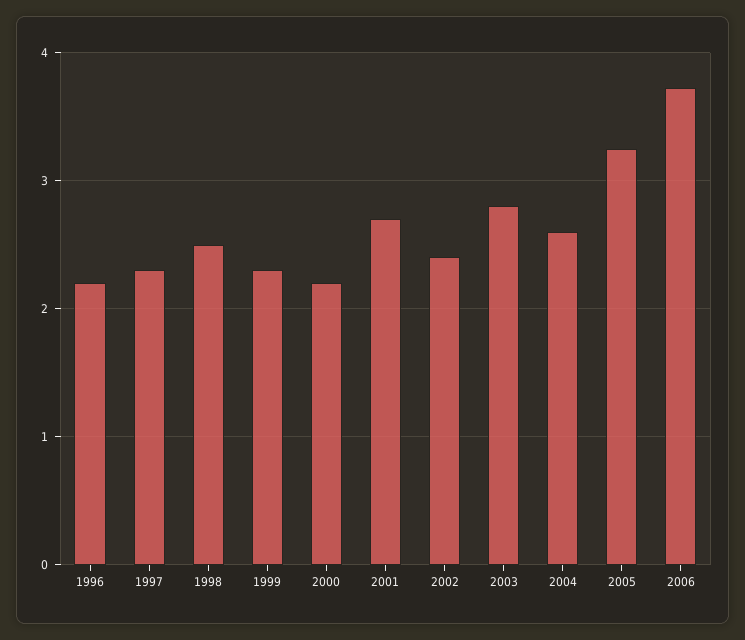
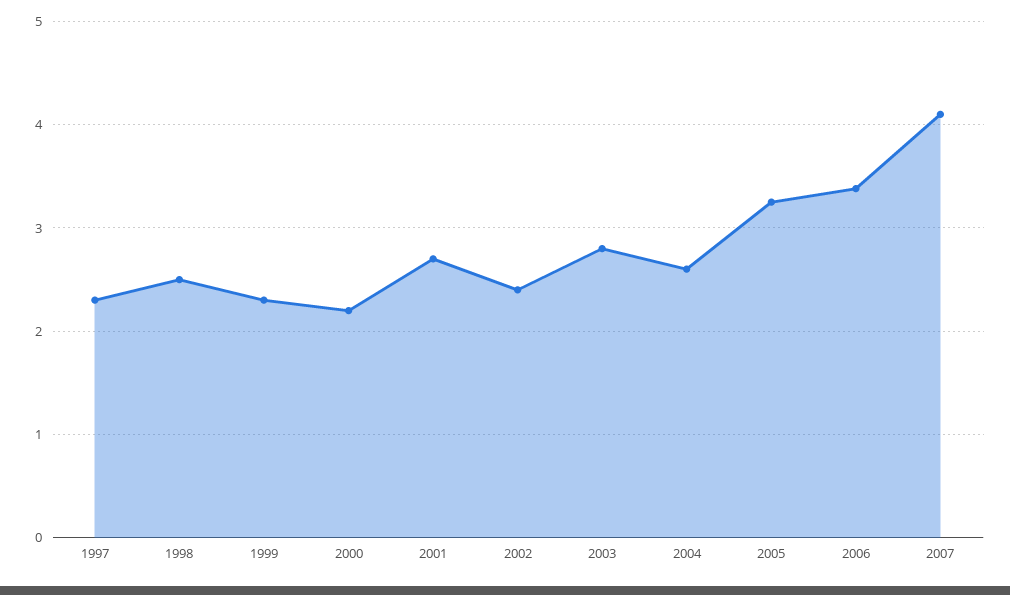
1996: 2.2 -> none
2006: 3.7 -> 3.4
2007: none -> 4.1

